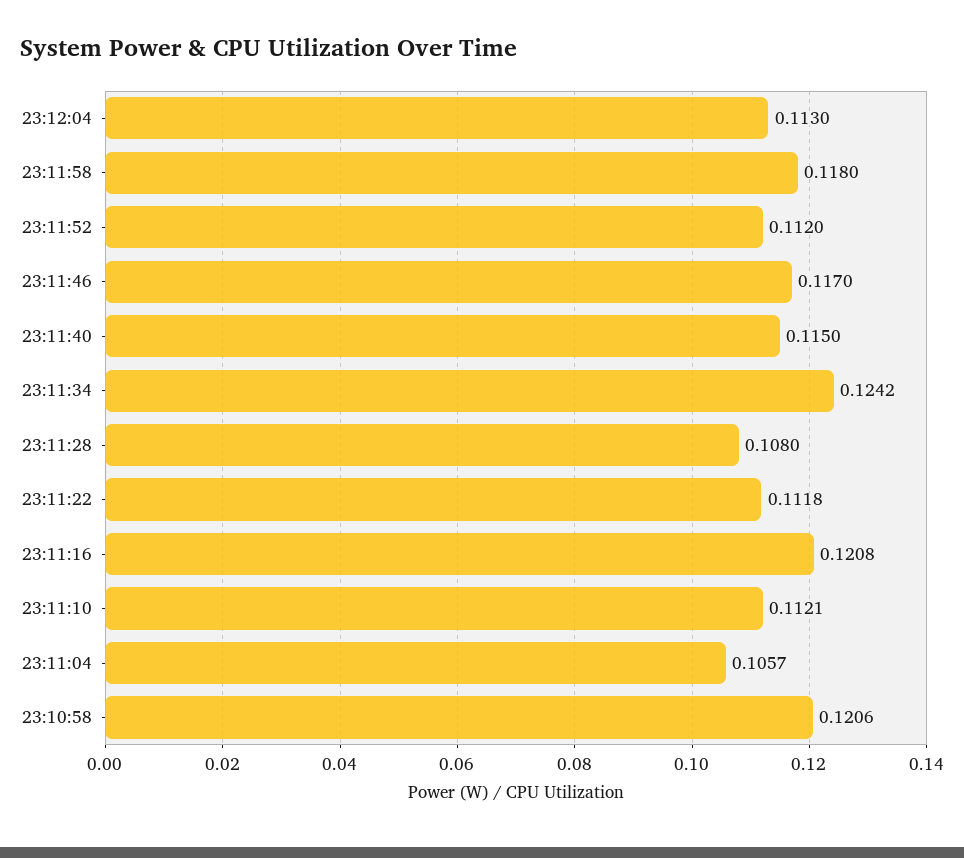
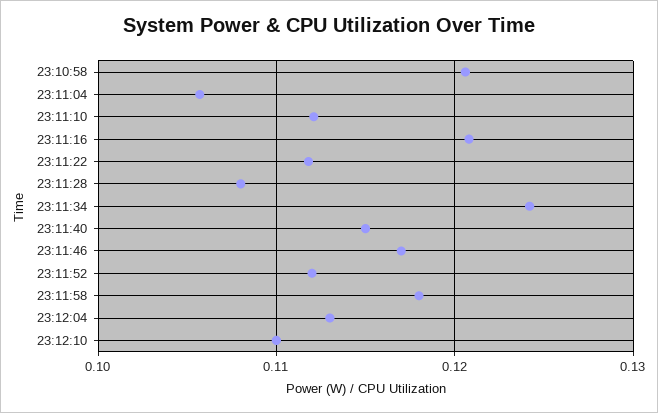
23:12:10: none -> 0.11

